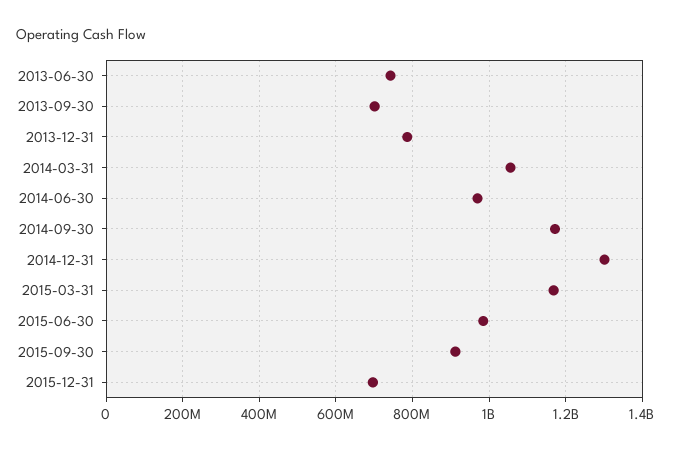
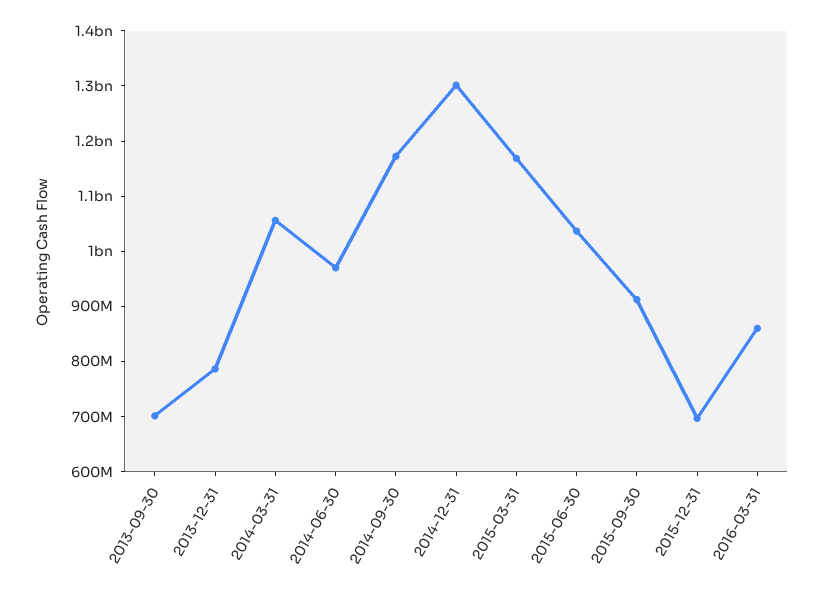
2013-06-30: 740000000 -> none
2015-06-30: 980000000 -> 1040000000
2016-03-31: none -> 860000000

